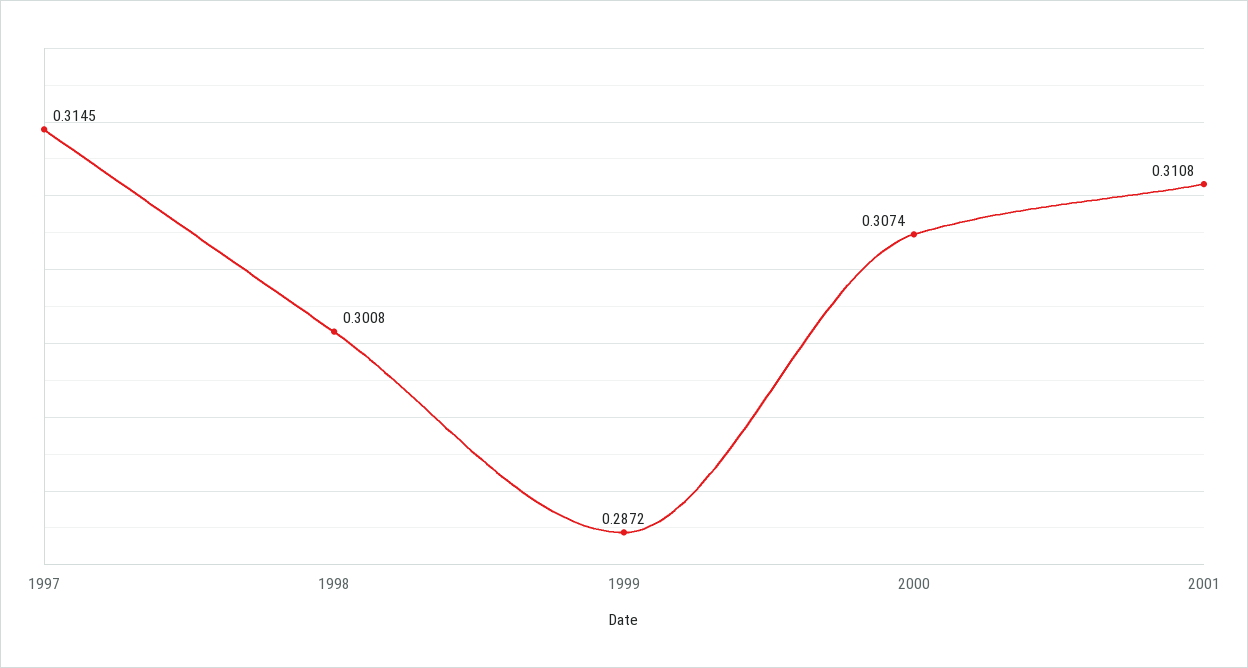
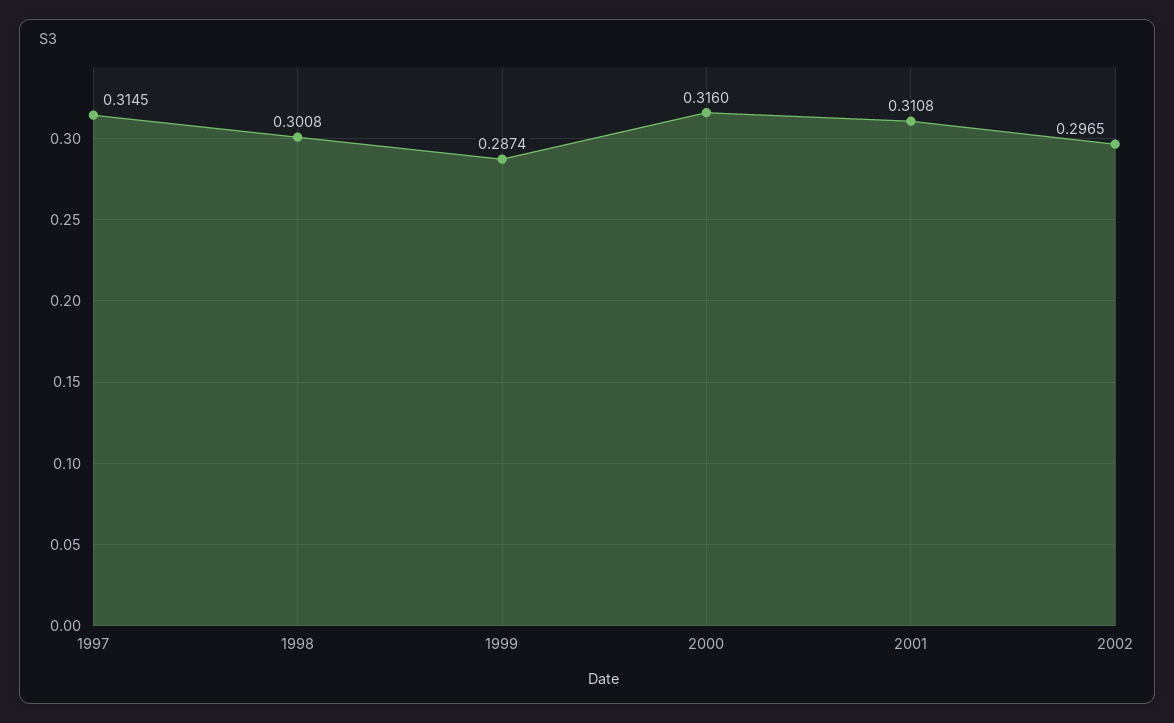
1999: 0.2872 -> 0.2874
2000: 0.3074 -> 0.316
2002: none -> 0.2965

